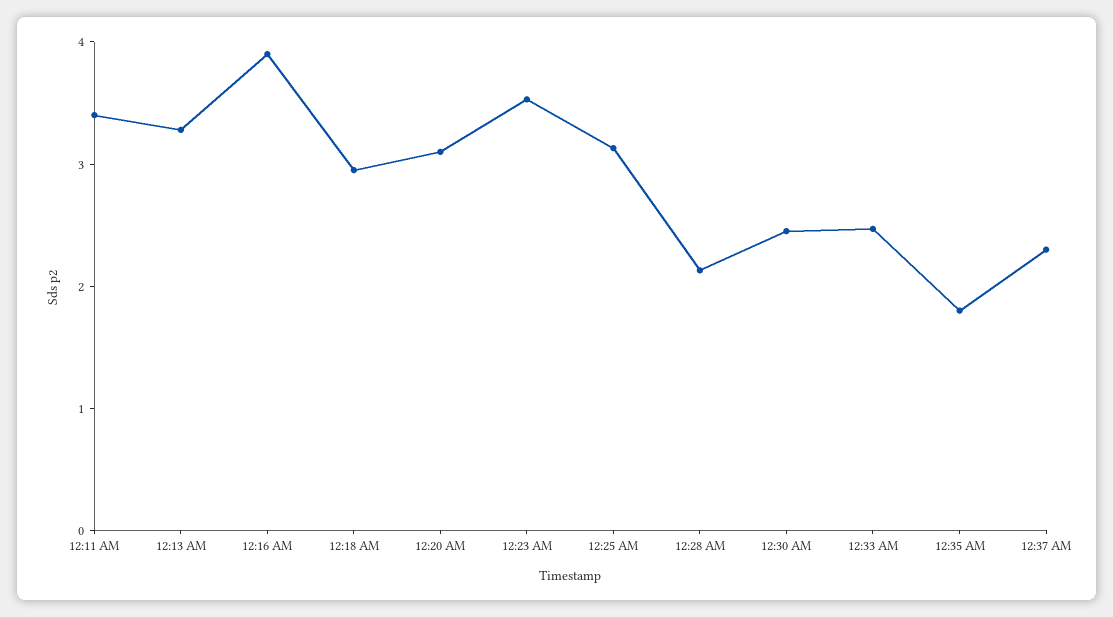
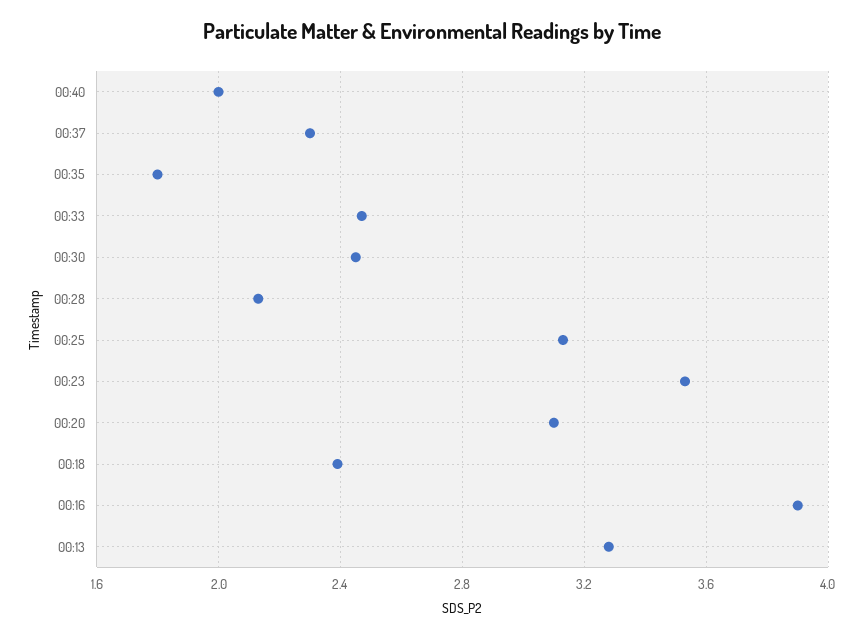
12:11 AM: 3.4 -> none
12:18 AM: 3 -> 2.4
00:40: none -> 2

